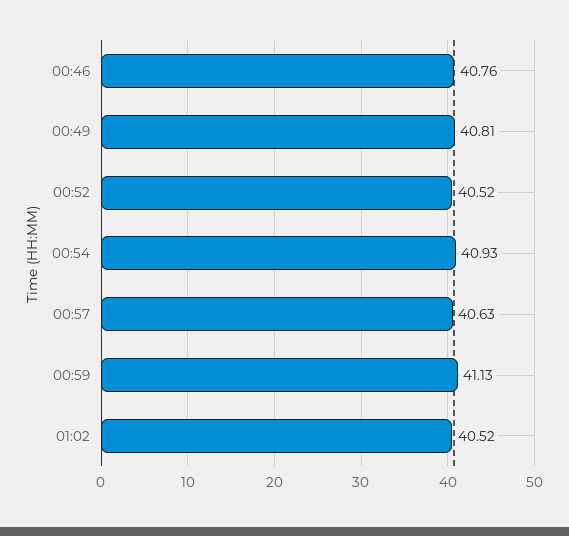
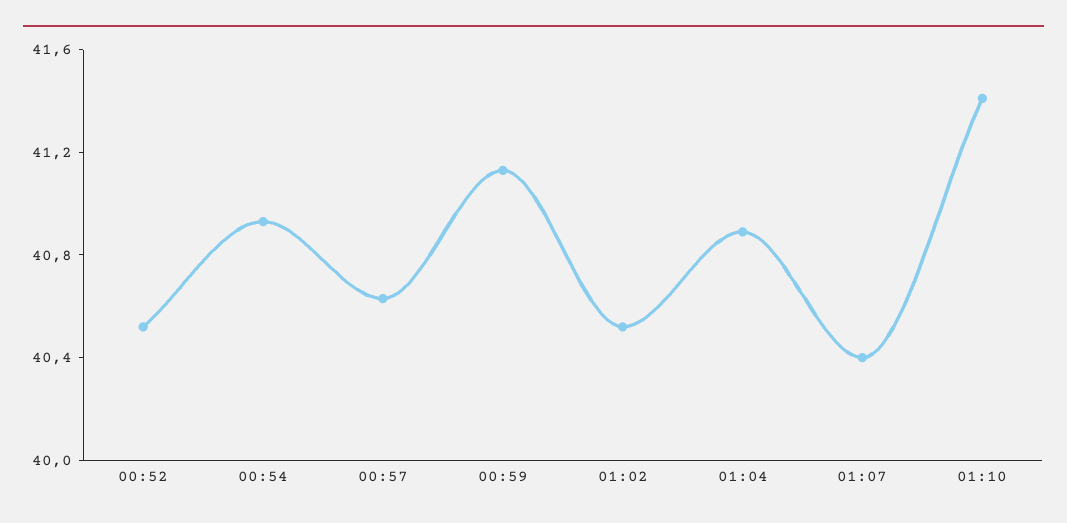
00:46: 40.76 -> none
00:49: 40.81 -> none
01:04: none -> 40.9
01:07: none -> 40.4
01:10: none -> 41.4

